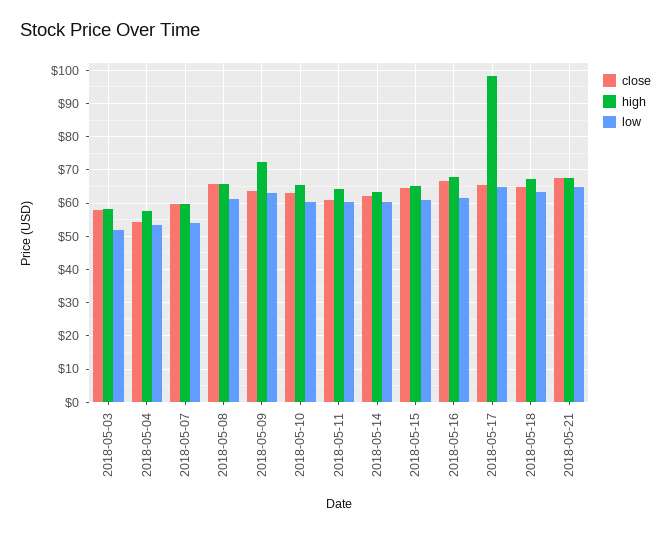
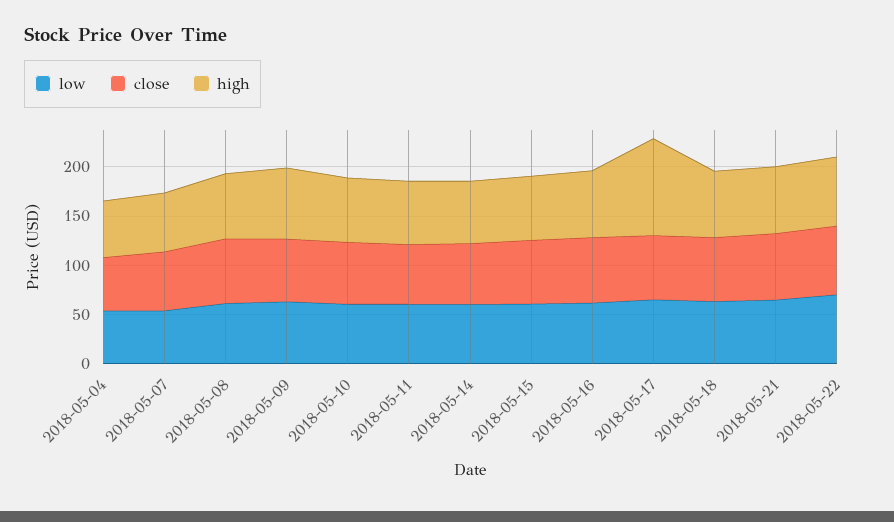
close, 2018-05-03: 58 -> none
high, 2018-05-03: 58 -> none
low, 2018-05-03: 52 -> none
low, 2018-05-22: none -> 70
close, 2018-05-22: none -> 70
high, 2018-05-22: none -> 70

